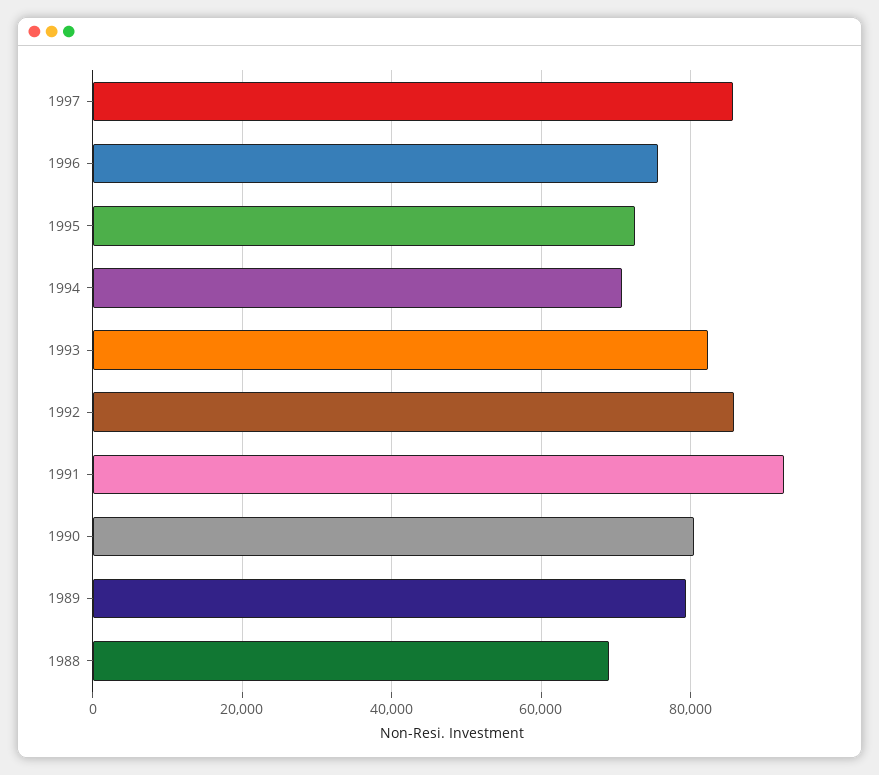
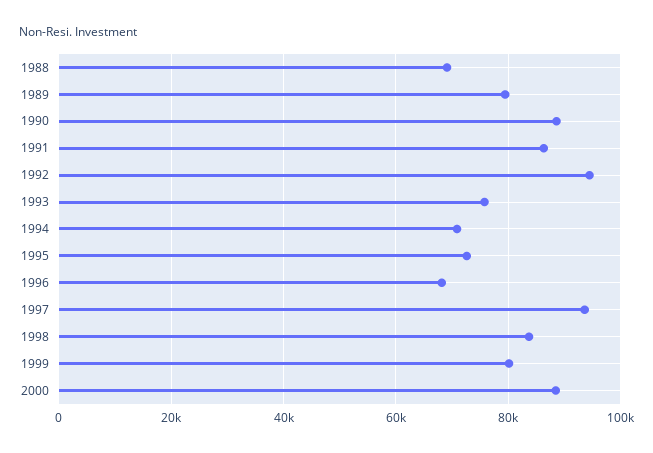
1997: 86000 -> 94000
1996: 76000 -> 68000
1993: 82000 -> 76000
1992: 86000 -> 94000
1991: 92000 -> 86000
1990: 80000 -> 88000
1998: none -> 84000
1999: none -> 80000
2000: none -> 88000

